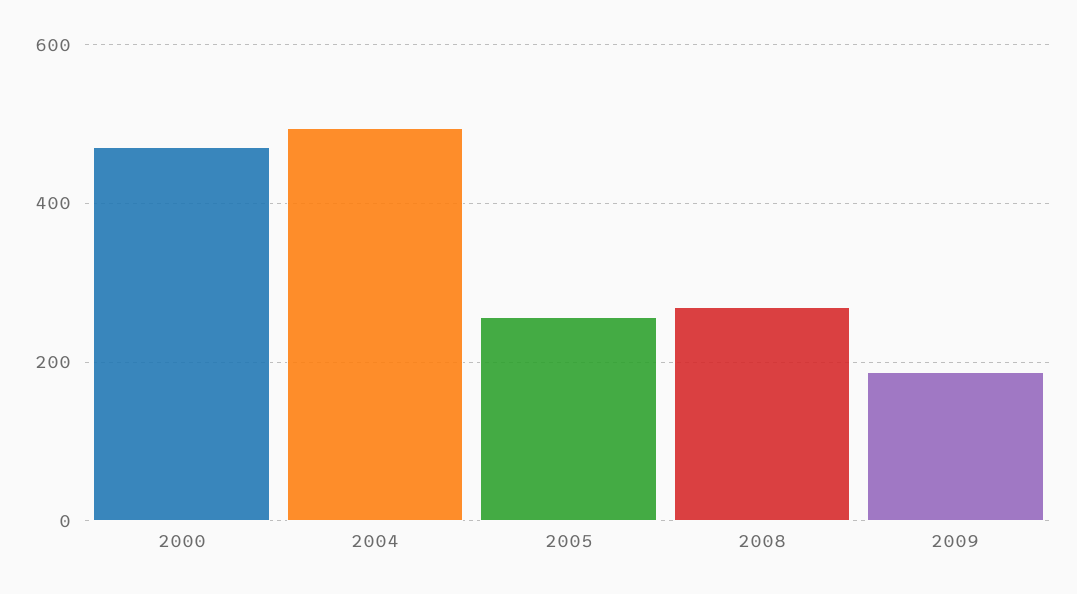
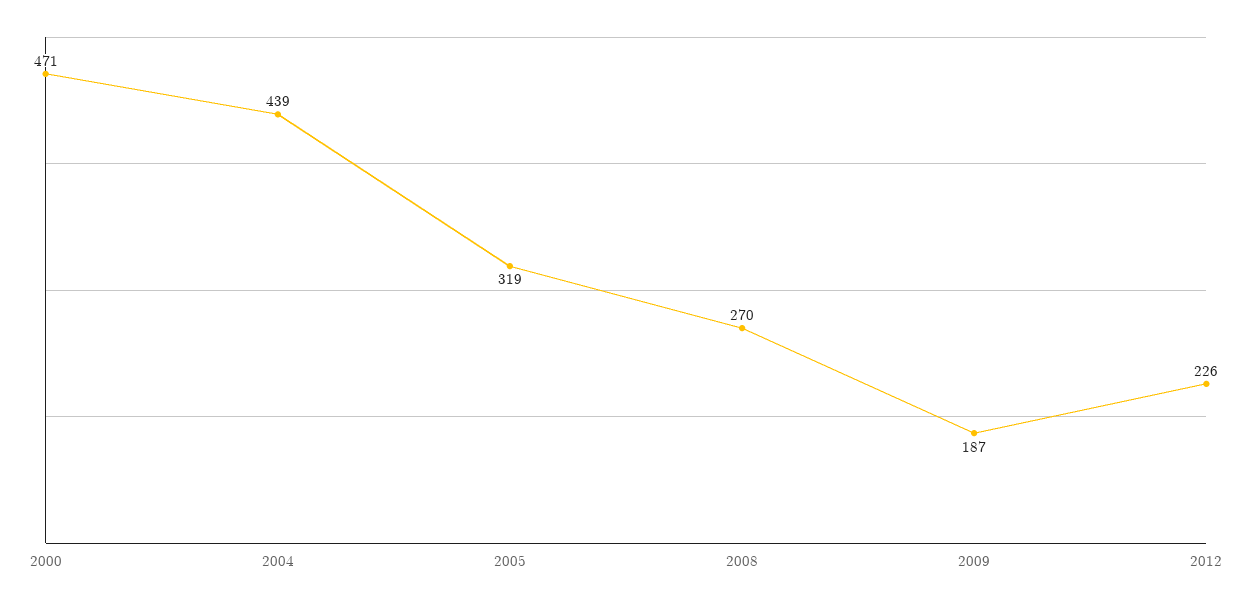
2004: 500 -> 439
2005: 260 -> 319
2012: none -> 226

